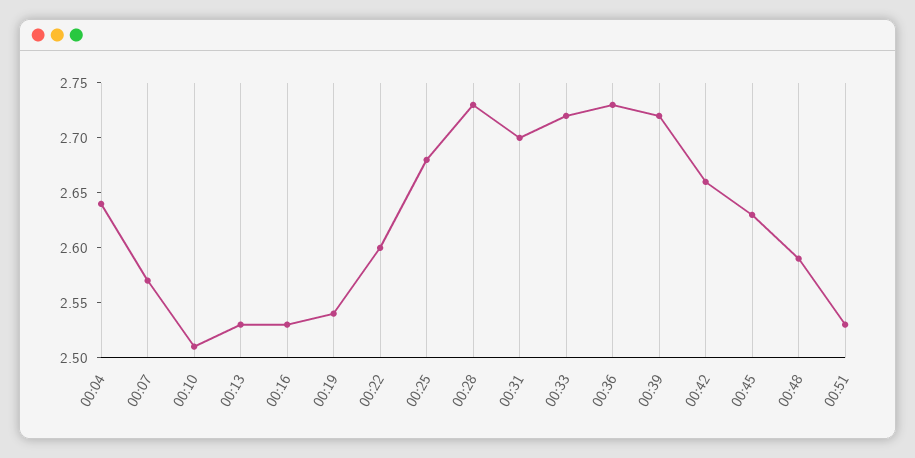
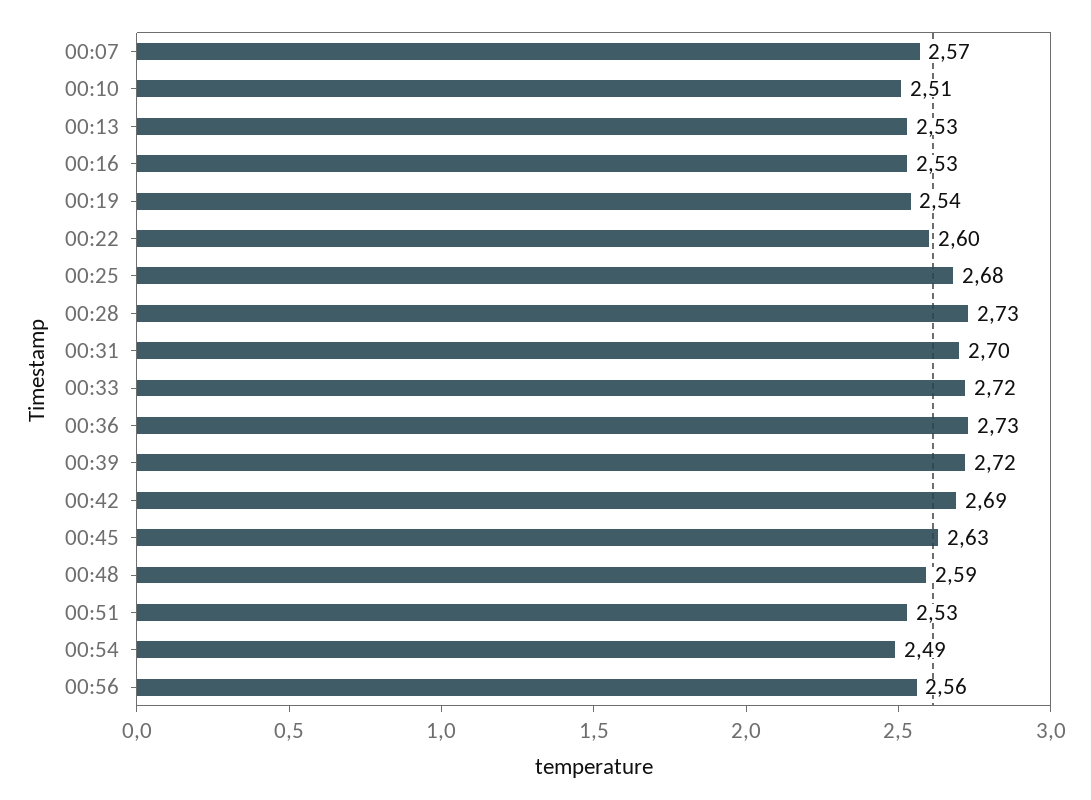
00:04: 2.64 -> none
00:42: 2.66 -> 2.69
00:54: none -> 2.49
00:56: none -> 2.56

